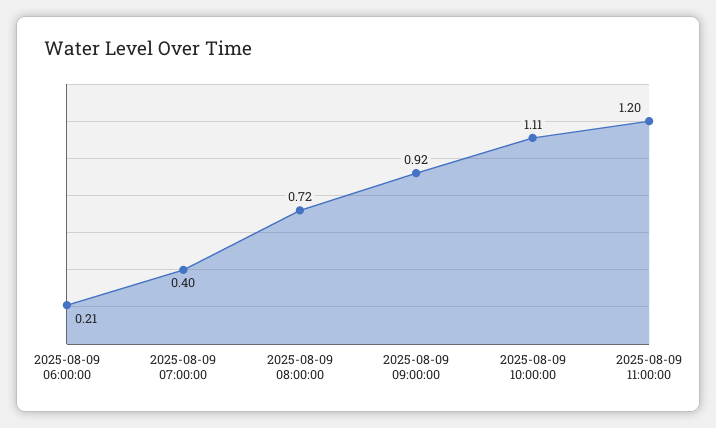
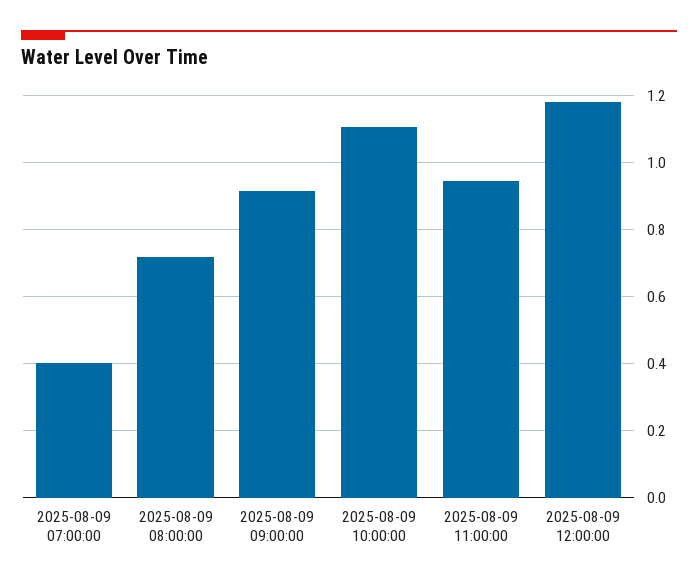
2025-08-09 06:00:00: 0.21 -> none
2025-08-09 11:00:00: 1.2 -> 0.94
2025-08-09 12:00:00: none -> 1.18

